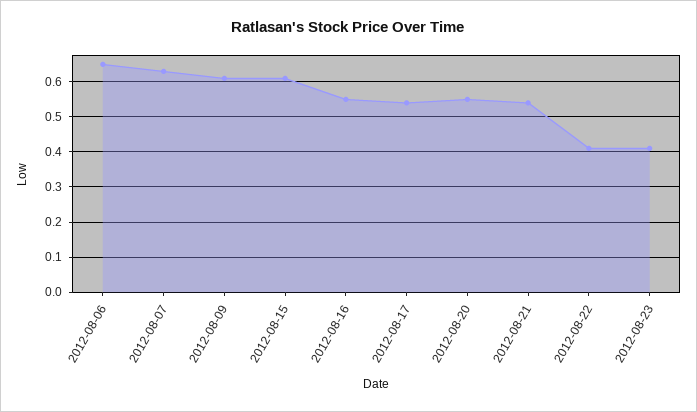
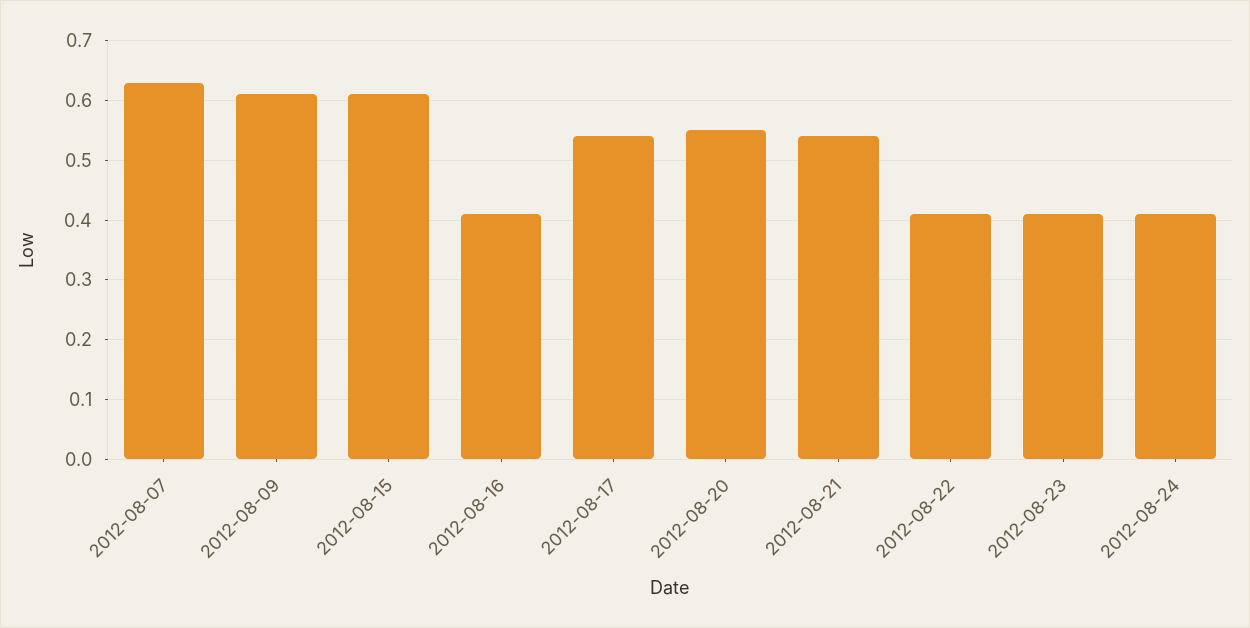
2012-08-06: 0.65 -> none
2012-08-16: 0.55 -> 0.4
2012-08-24: none -> 0.4

